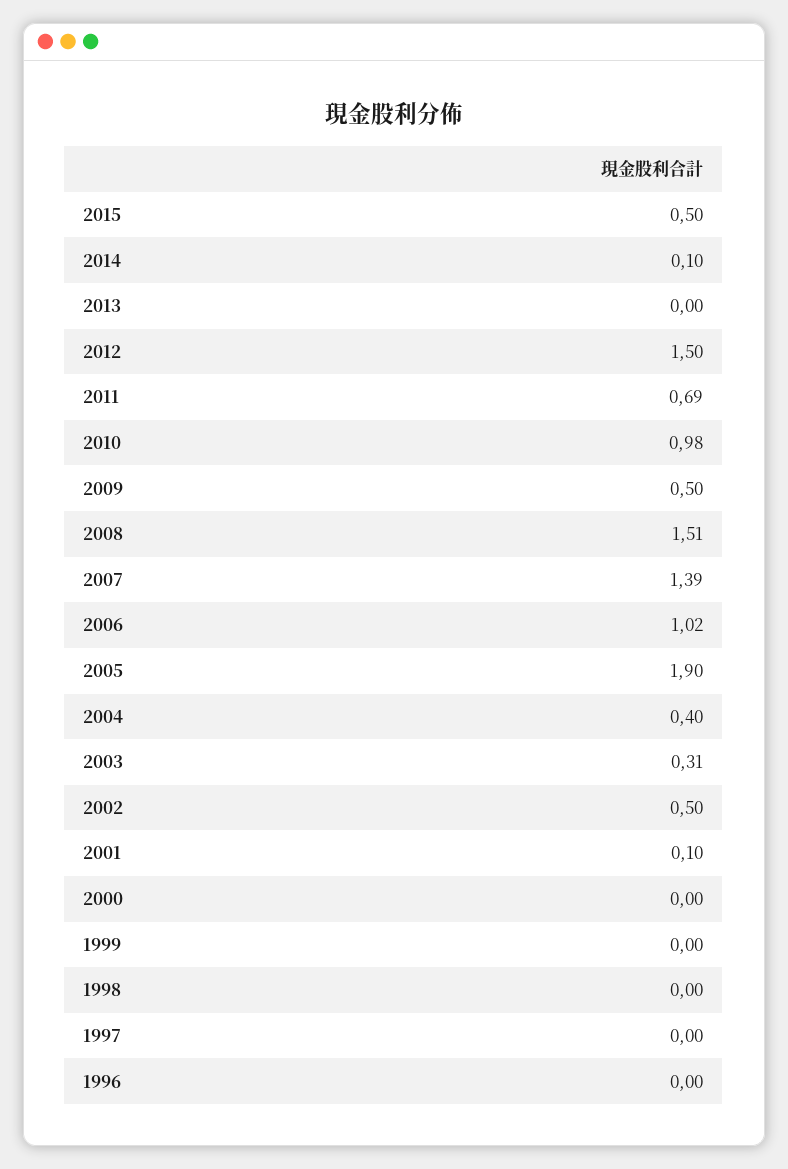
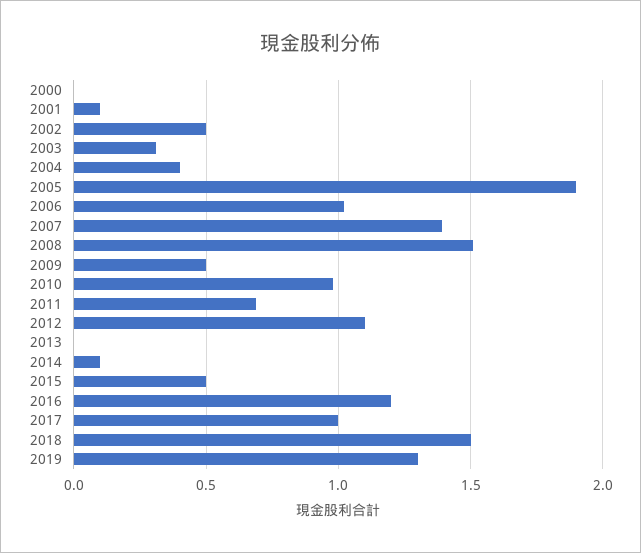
2012: 1.5 -> 1.1
1999: 0 -> none
1998: 0 -> none
1997: 0 -> none
1996: 0 -> none
2016: none -> 1.2
2017: none -> 1
2018: none -> 1.5
2019: none -> 1.3

